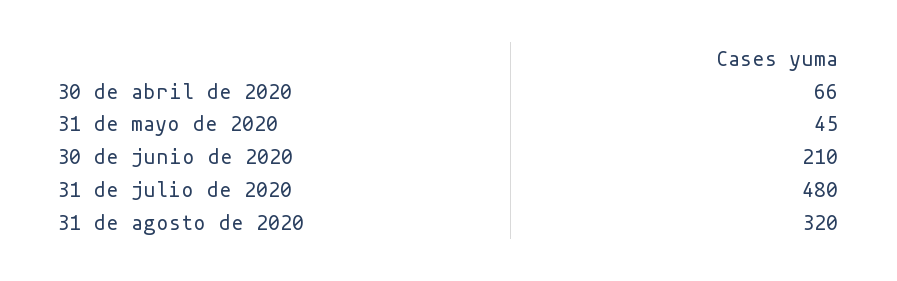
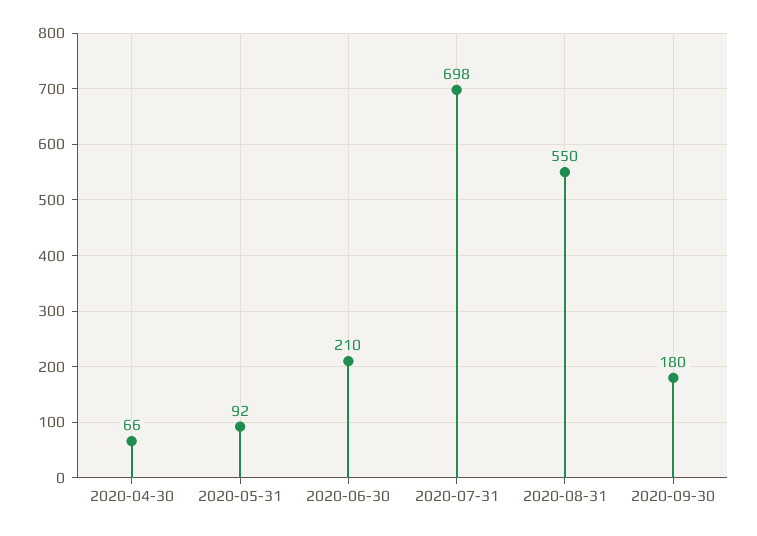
31 de mayo de 2020: 45 -> 92
31 de julio de 2020: 480 -> 698
31 de agosto de 2020: 320 -> 550
2020-09-30: none -> 180

